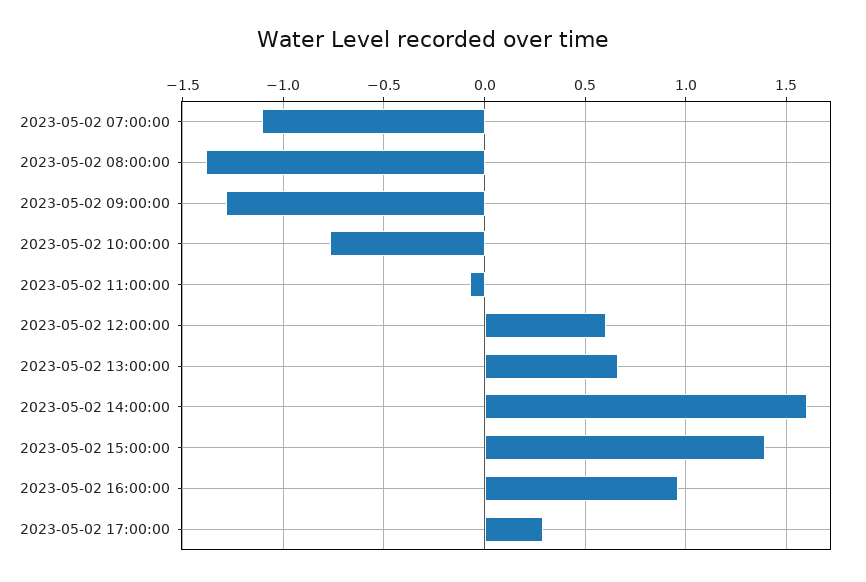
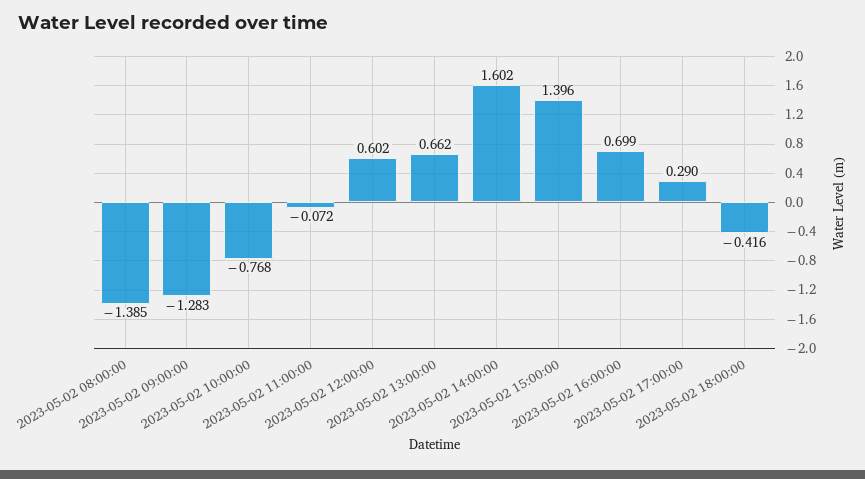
2023-05-02 07:00:00: -1.1 -> none
2023-05-02 16:00:00: 0.95 -> 0.699
2023-05-02 18:00:00: none -> -0.416

